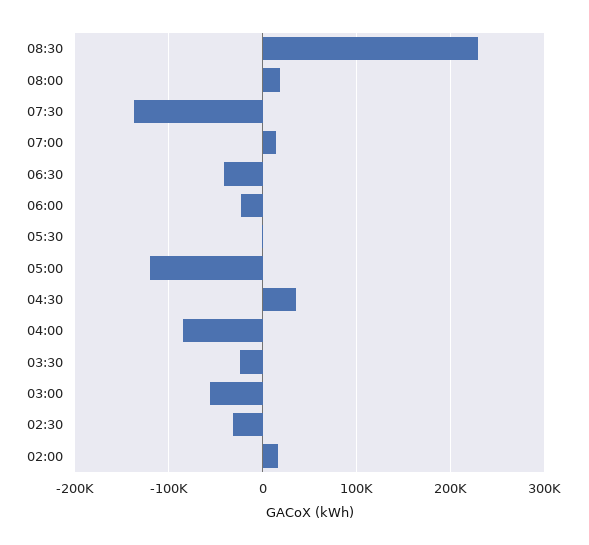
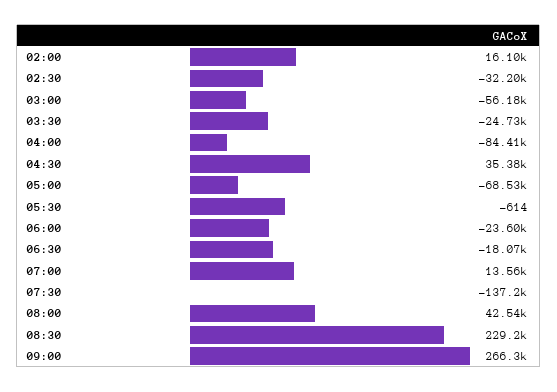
08:00: 20000 -> 42540
06:30: -40000 -> -18070
05:00: -120000 -> -68530
09:00: none -> 266300

